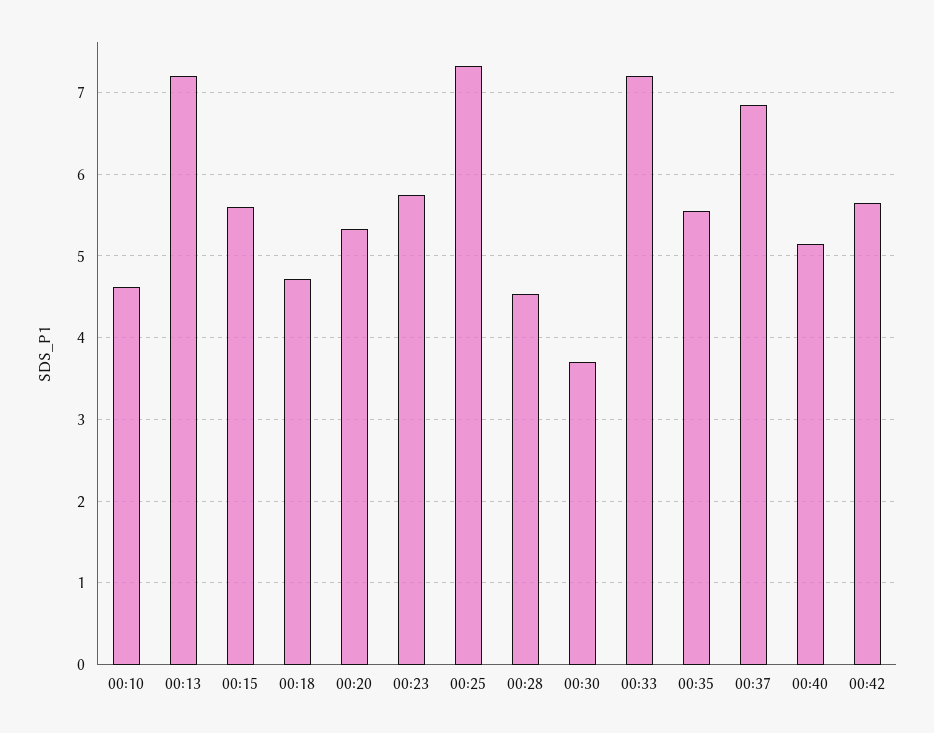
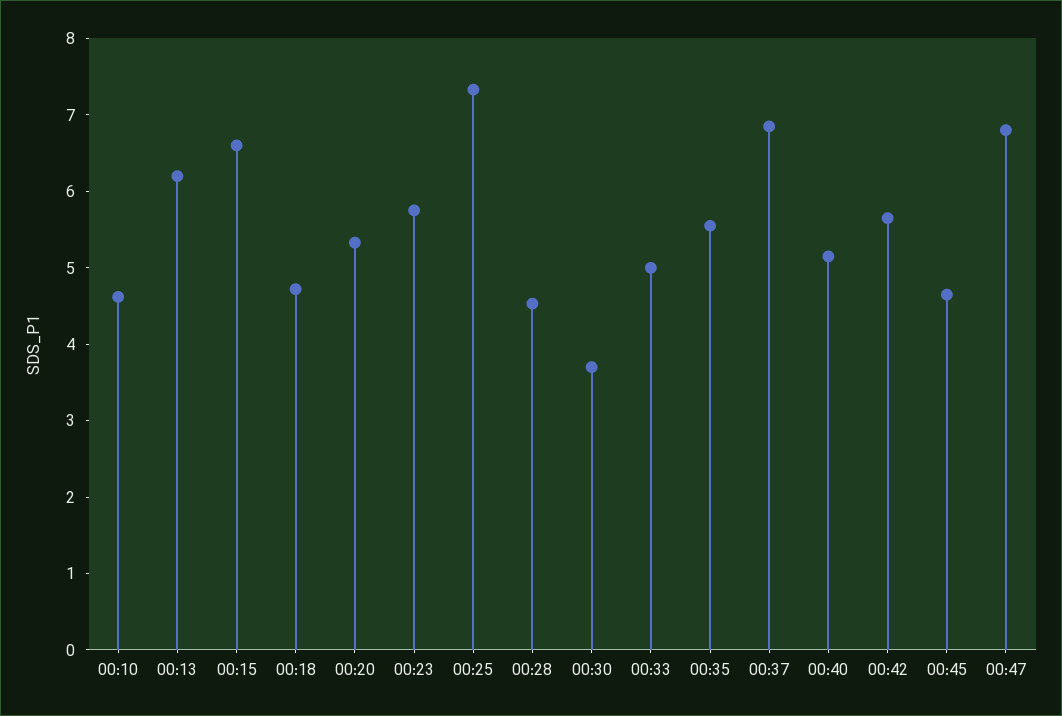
00:13: 7.2 -> 6.2
00:15: 5.6 -> 6.6
00:33: 7.2 -> 5
00:45: none -> 4.6
00:47: none -> 6.8

